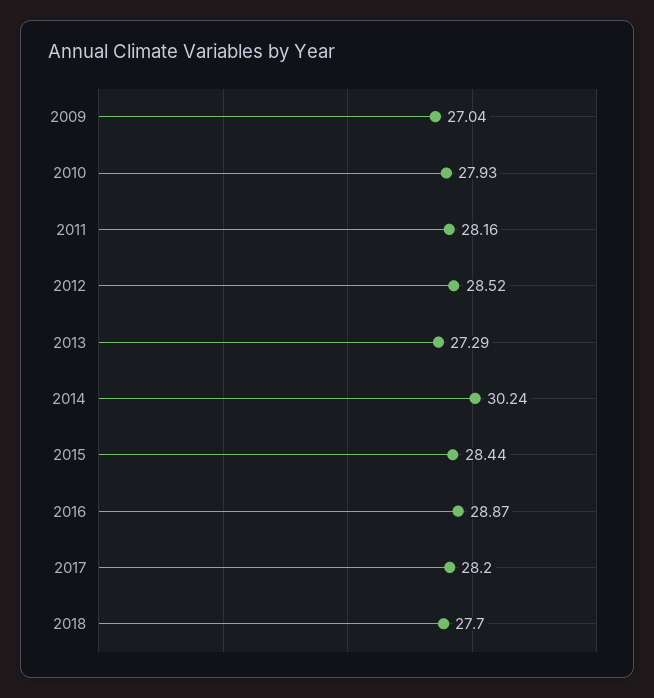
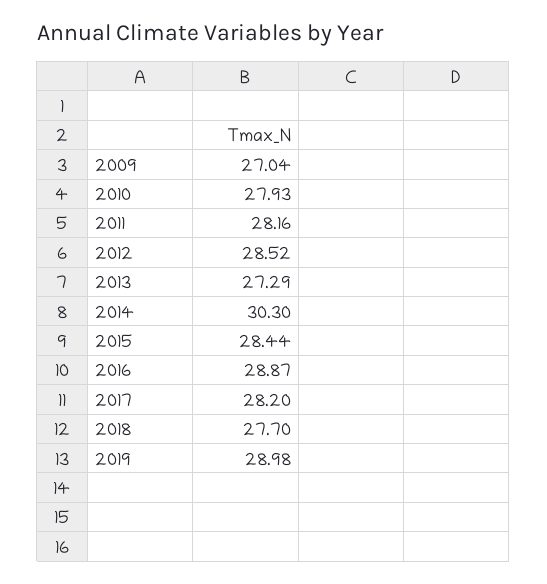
2014: 30.24 -> 30.3
2019: none -> 28.98

